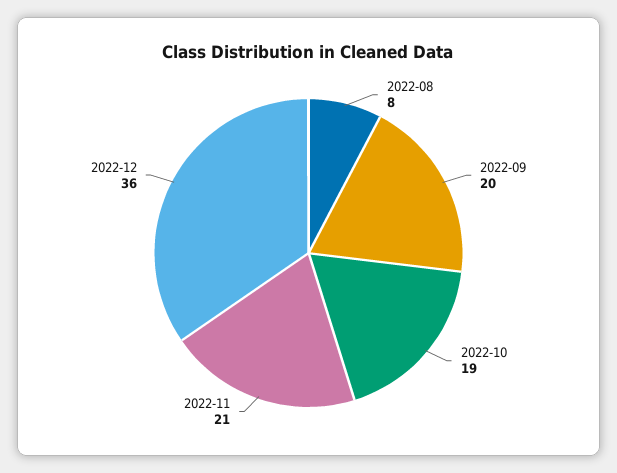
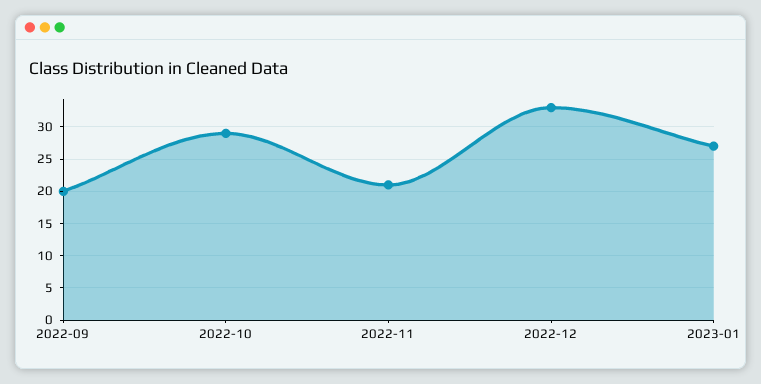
2022-08: 8 -> none
2022-10: 19 -> 29
2022-12: 36 -> 33
2023-01: none -> 27

